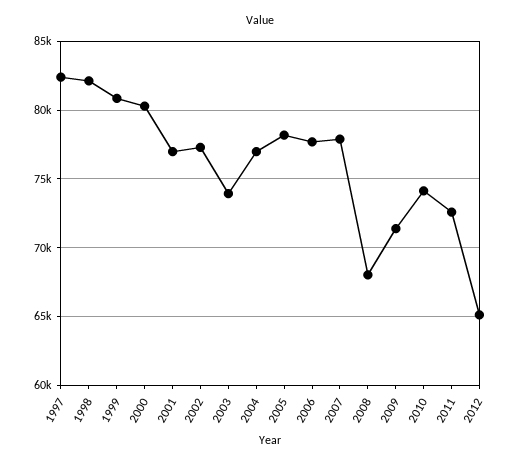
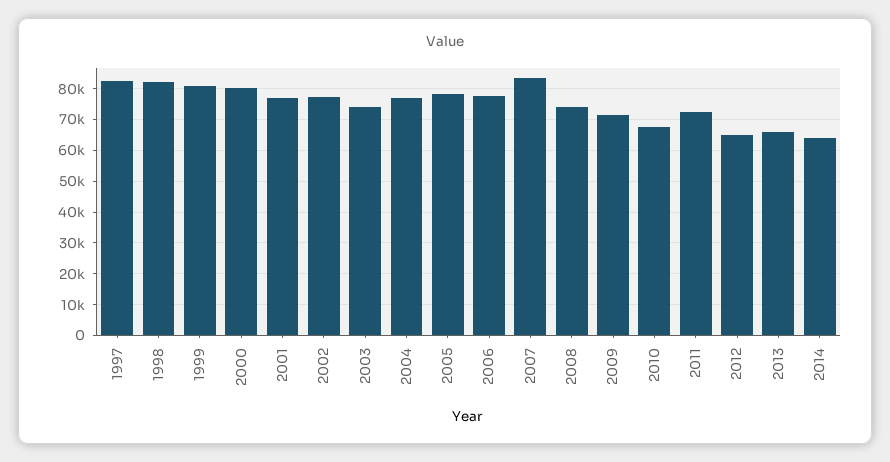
2007: 78000 -> 84000
2008: 68000 -> 74000
2010: 74000 -> 68000
2013: none -> 66000
2014: none -> 64000

